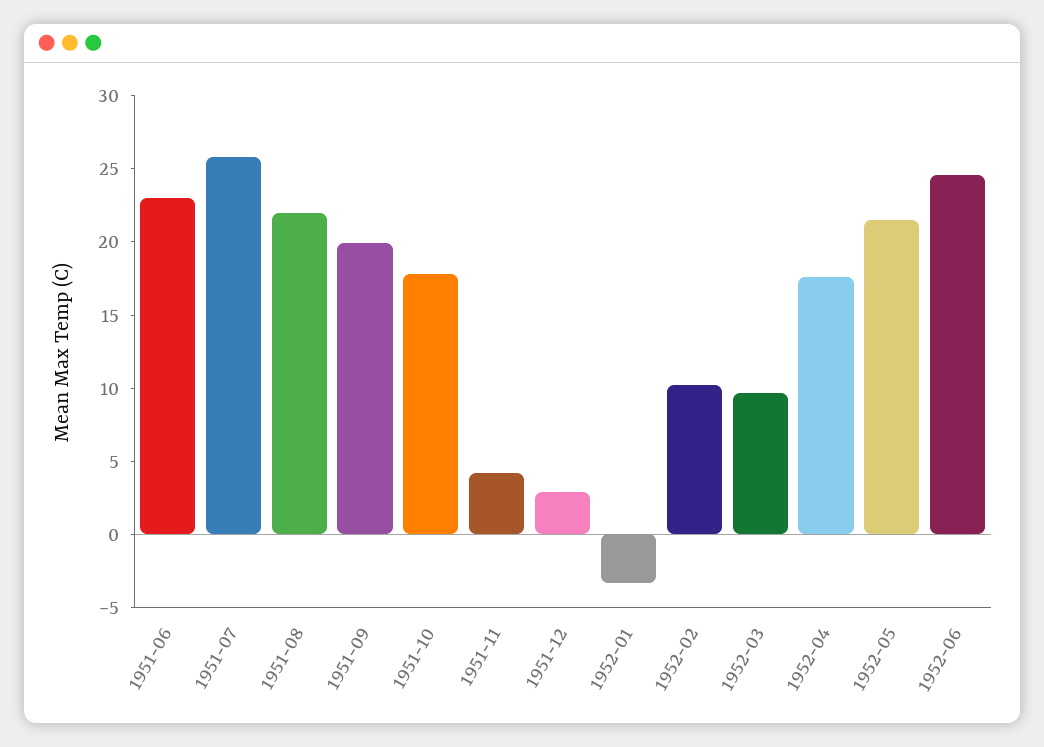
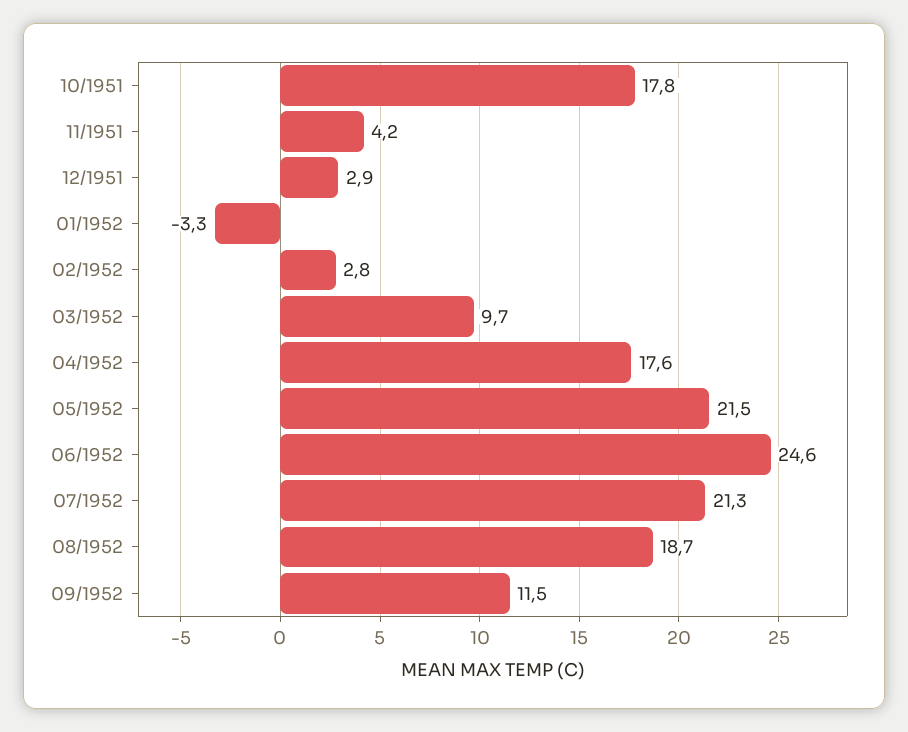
1951-06: 23 -> none
1951-07: 26 -> none
1951-08: 22 -> none
1951-09: 20 -> none
1952-02: 10 -> 2.8
07/1952: none -> 21.3
08/1952: none -> 18.7
09/1952: none -> 11.5

